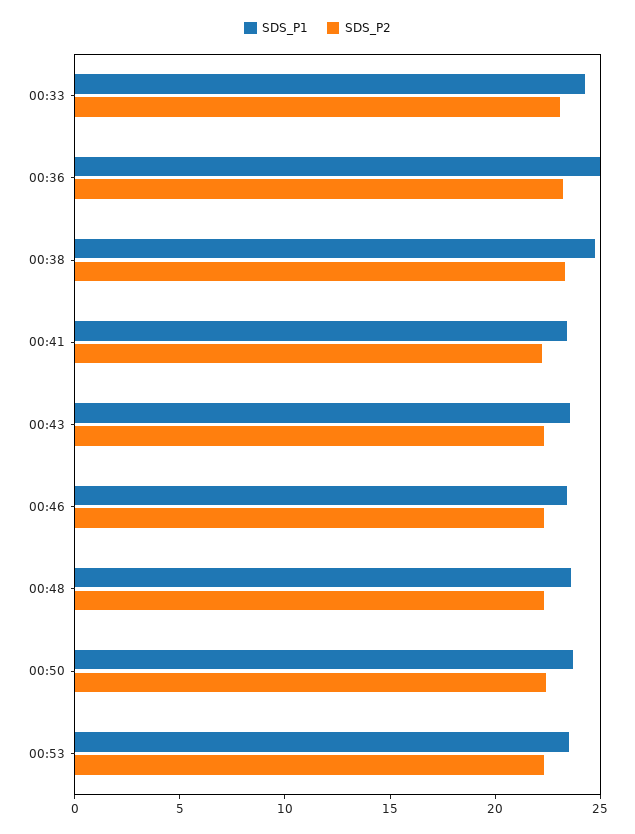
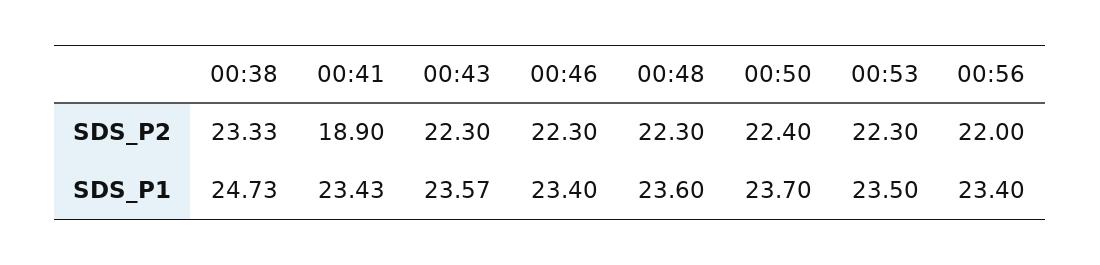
SDS_P1, 00:33: 24 -> none
SDS_P2, 00:33: 23 -> none
SDS_P1, 00:36: 25 -> none
SDS_P2, 00:36: 23 -> none
SDS_P2, 00:41: 22 -> 18.9
SDS_P2, 00:56: none -> 22
SDS_P1, 00:56: none -> 23.4

